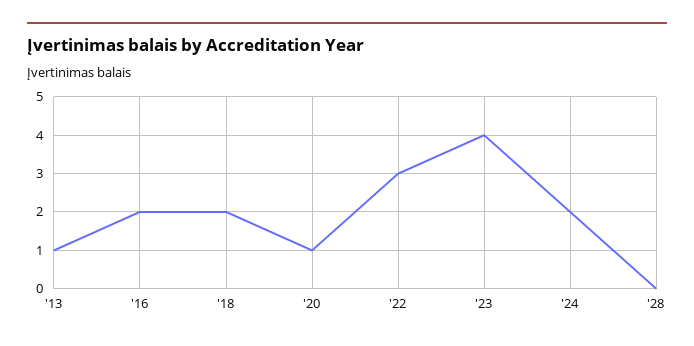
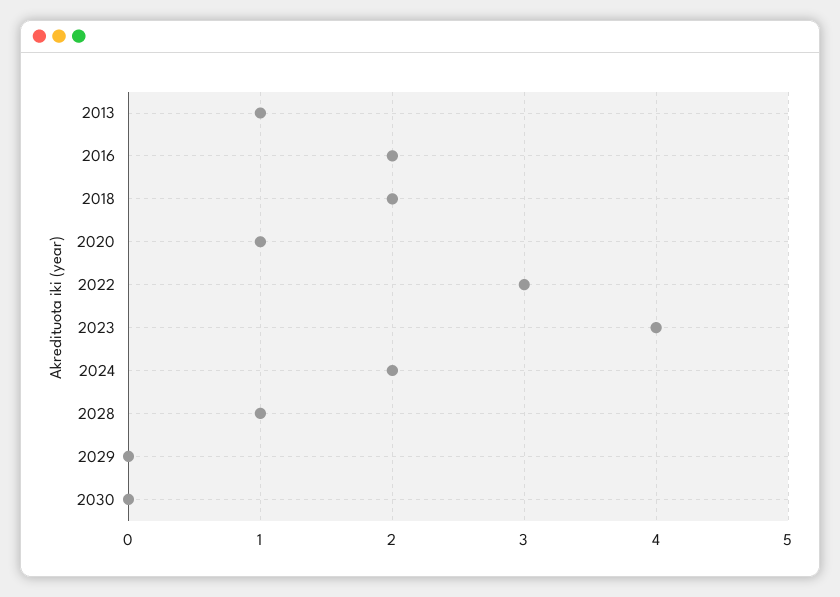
'28: 0 -> 1
2029: none -> 0
2030: none -> 0

